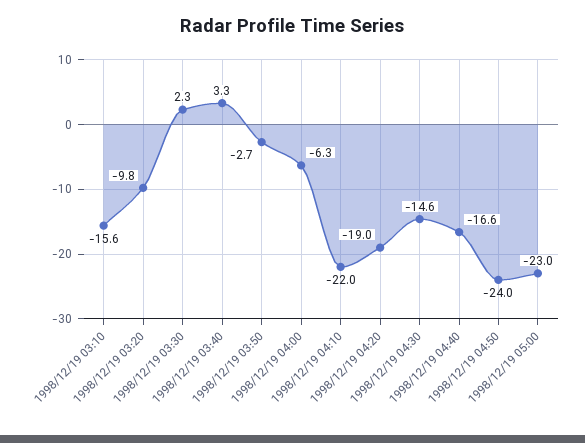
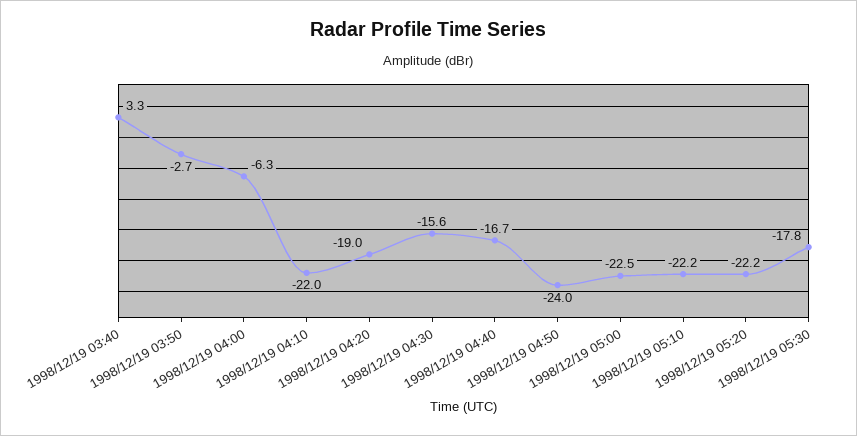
1998/12/19 03:10: -15.6 -> none
1998/12/19 03:20: -9.8 -> none
1998/12/19 03:30: 2.3 -> none
1998/12/19 04:30: -14.6 -> -15.6
1998/12/19 04:40: -16.6 -> -16.7
1998/12/19 05:00: -23 -> -22.5
1998/12/19 05:10: none -> -22.2
1998/12/19 05:20: none -> -22.2
1998/12/19 05:30: none -> -17.8

